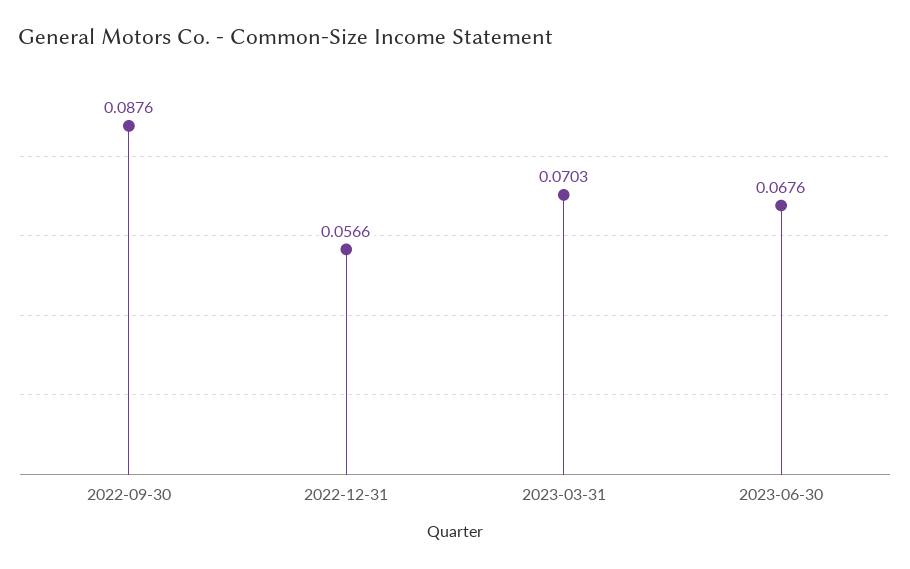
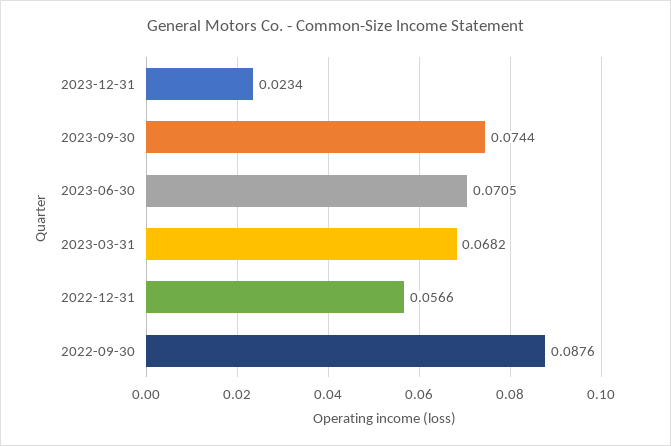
2023-03-31: 0.0703 -> 0.0682
2023-06-30: 0.0676 -> 0.0705
2023-12-31: none -> 0.0234
2023-09-30: none -> 0.0744

